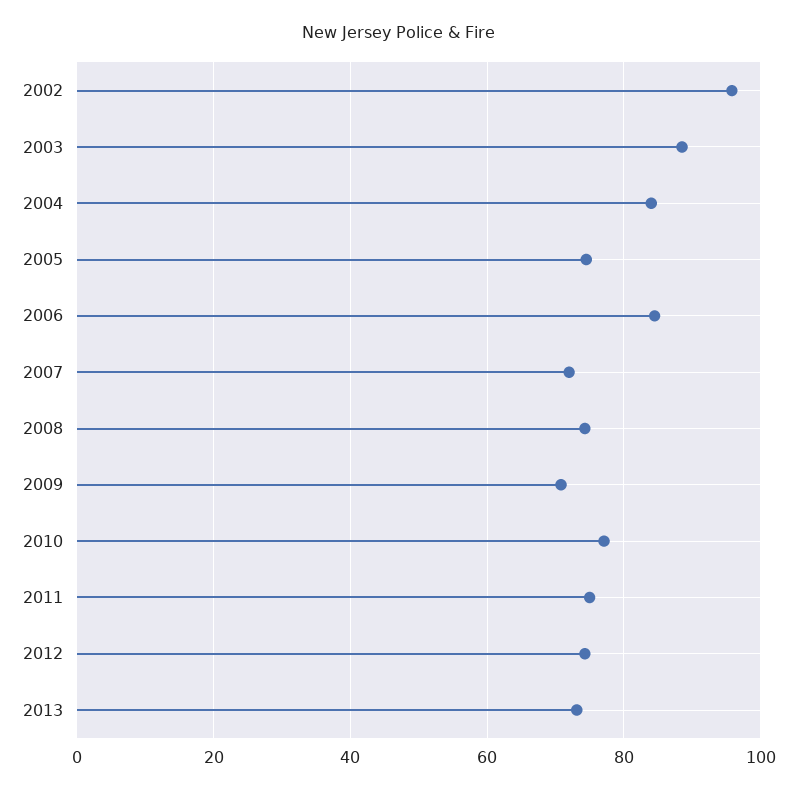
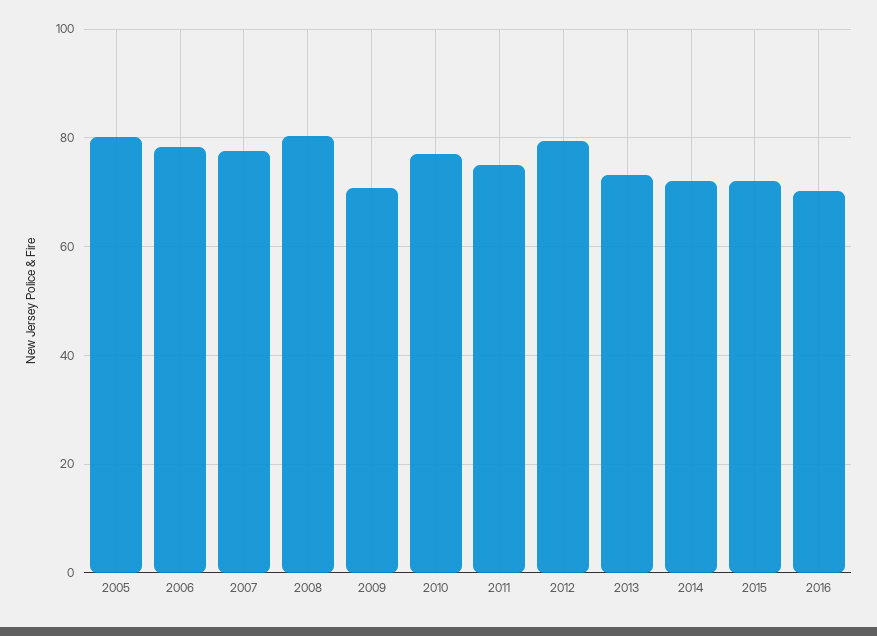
2002: 96 -> none
2003: 88 -> none
2004: 84 -> none
2005: 74 -> 80
2006: 84 -> 78
2007: 72 -> 78
2008: 74 -> 80
2012: 74 -> 80
2014: none -> 72
2015: none -> 72
2016: none -> 70

